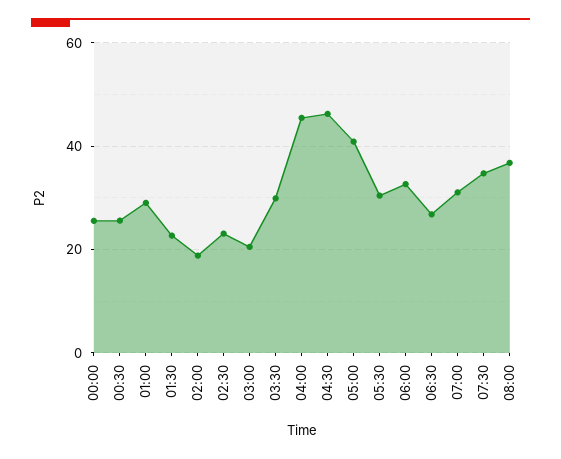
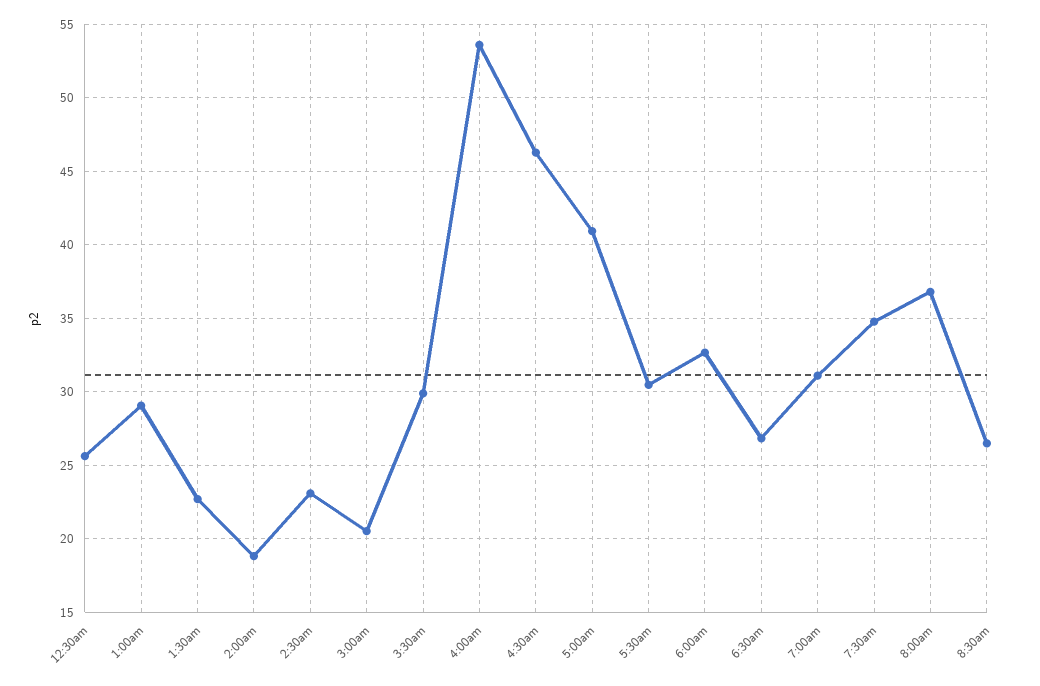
00:00: 26 -> none
04:00: 46 -> 53.5
8:30am: none -> 26.5

